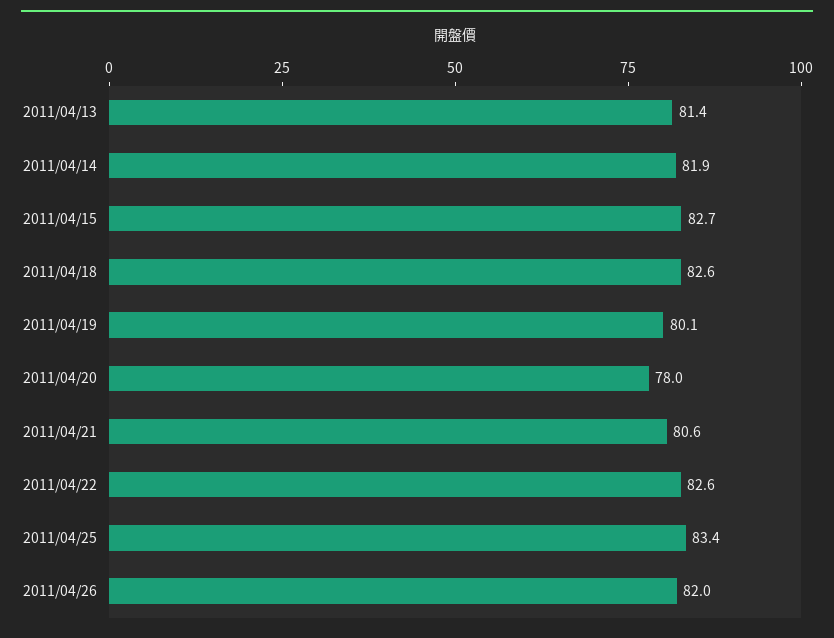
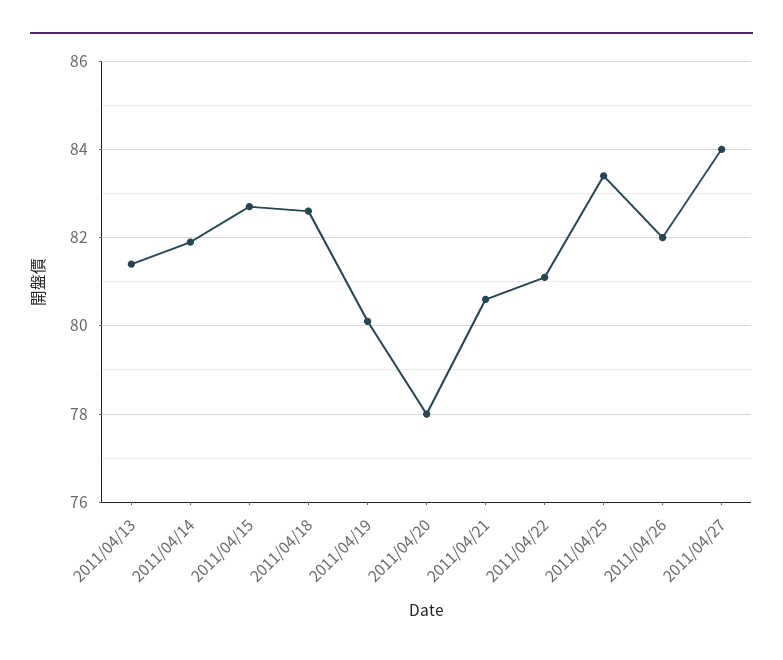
2011/04/22: 82.6 -> 81
2011/04/27: none -> 84

